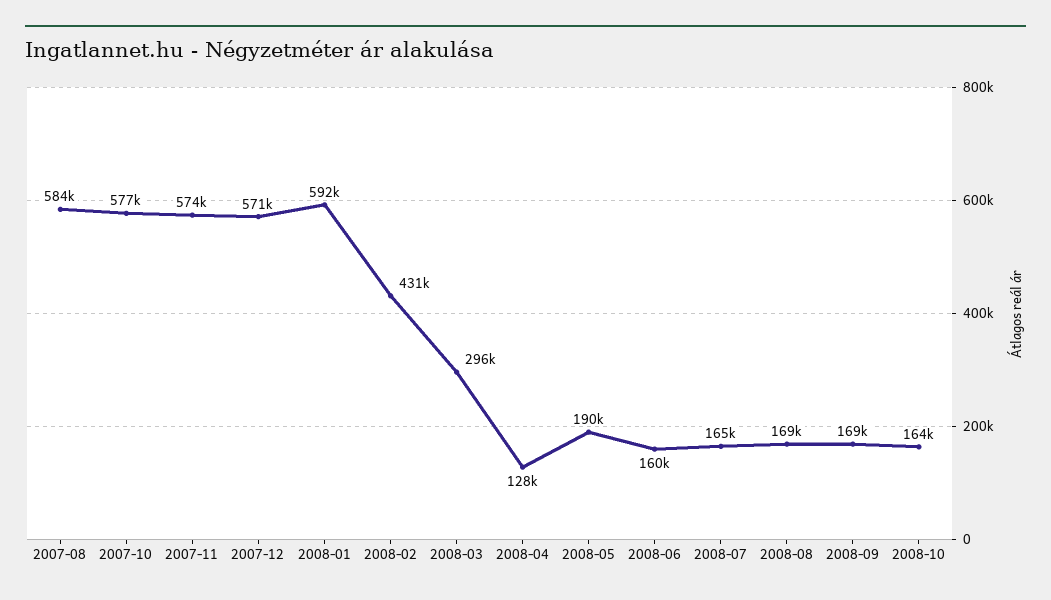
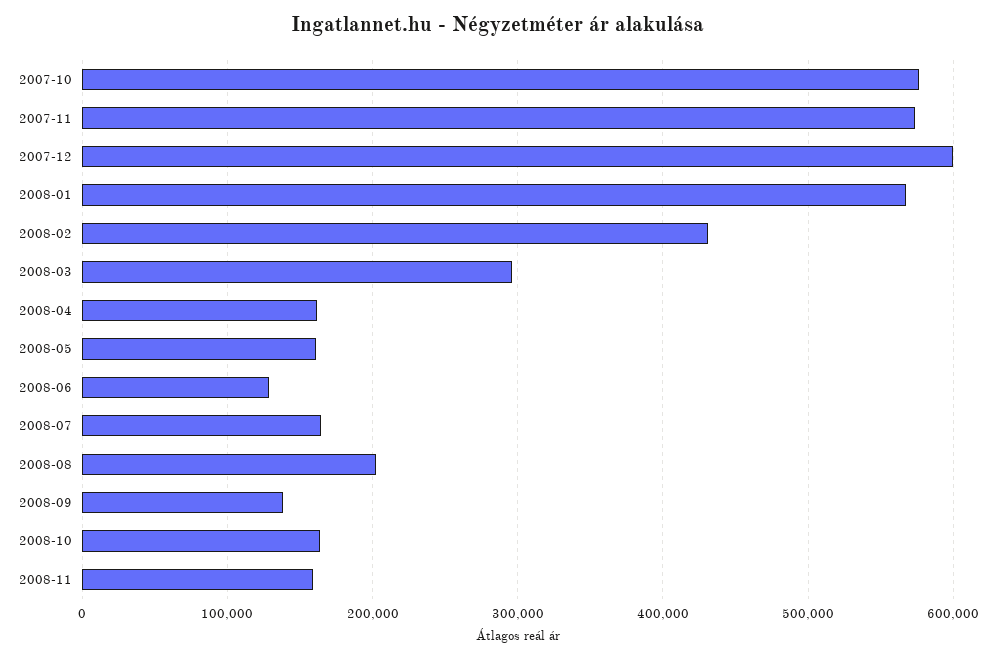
2007-08: 584000 -> none
2007-12: 571000 -> 600000
2008-01: 592000 -> 570000
2008-04: 128000 -> 160000
2008-05: 190000 -> 160000
2008-06: 160000 -> 130000
2008-08: 169000 -> 200000
2008-09: 169000 -> 140000
2008-11: none -> 160000

